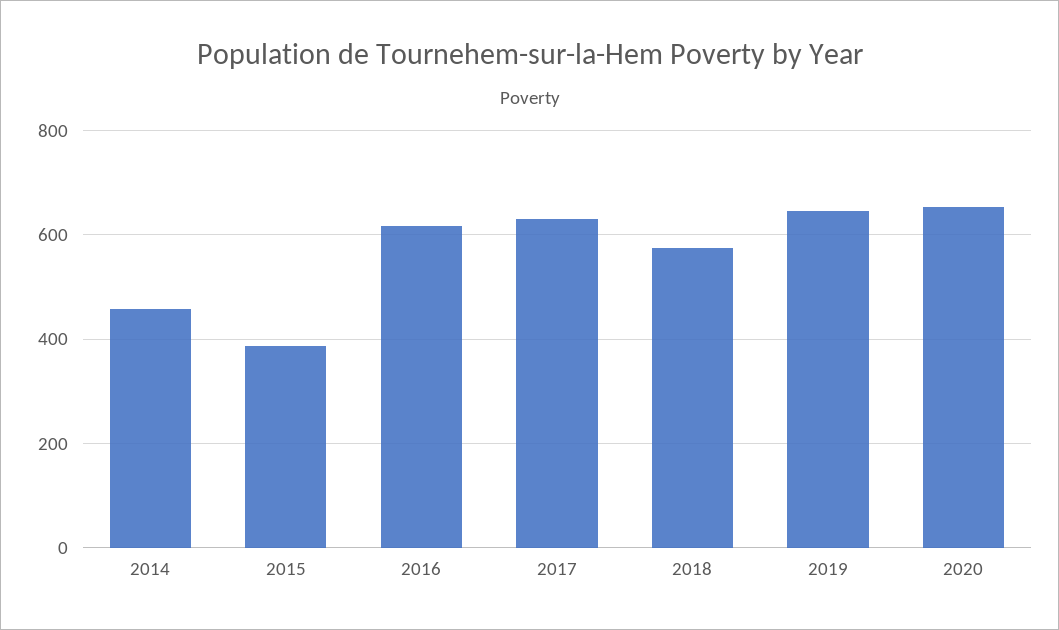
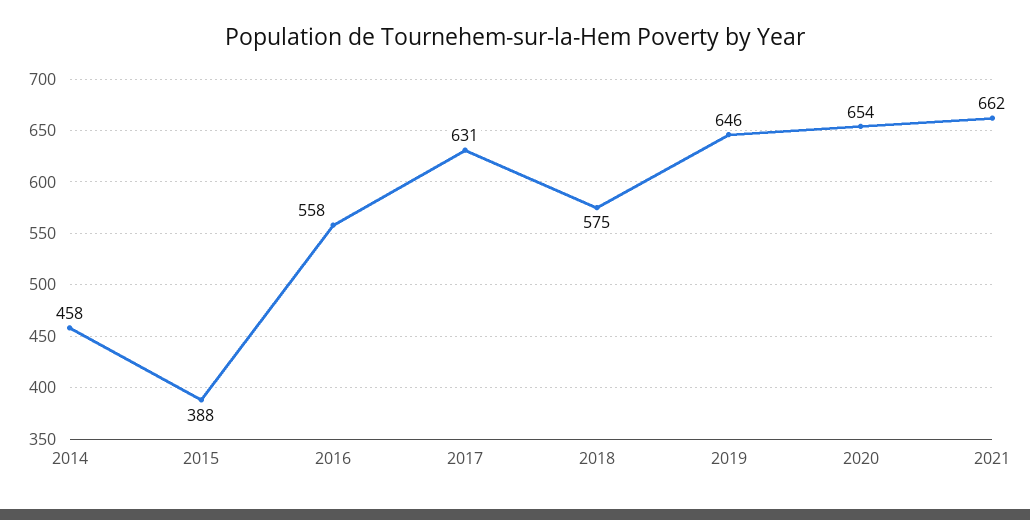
2016: 620 -> 558
2021: none -> 662

